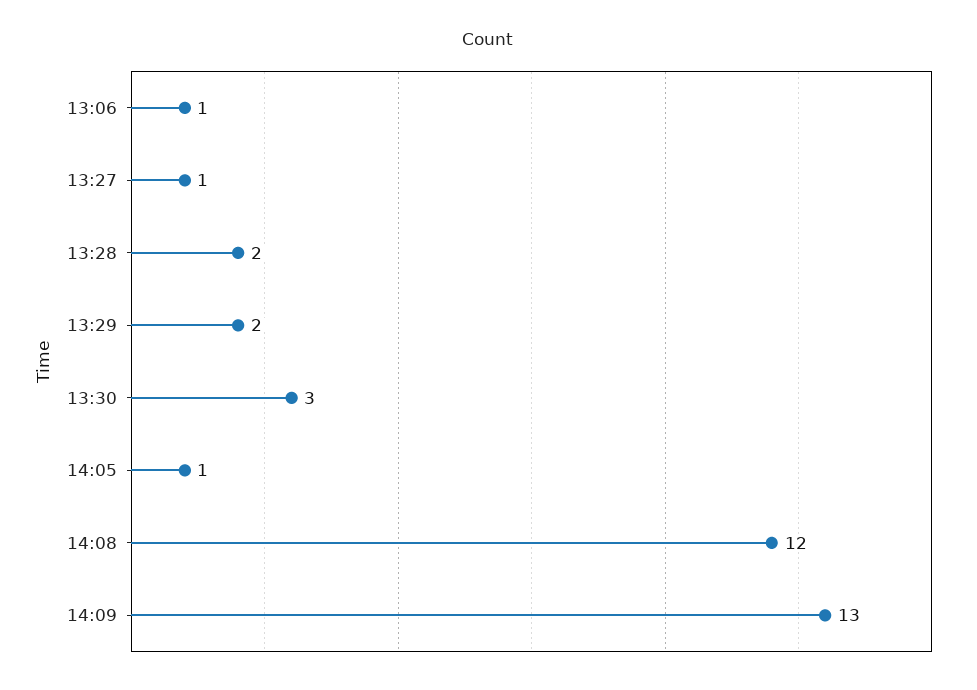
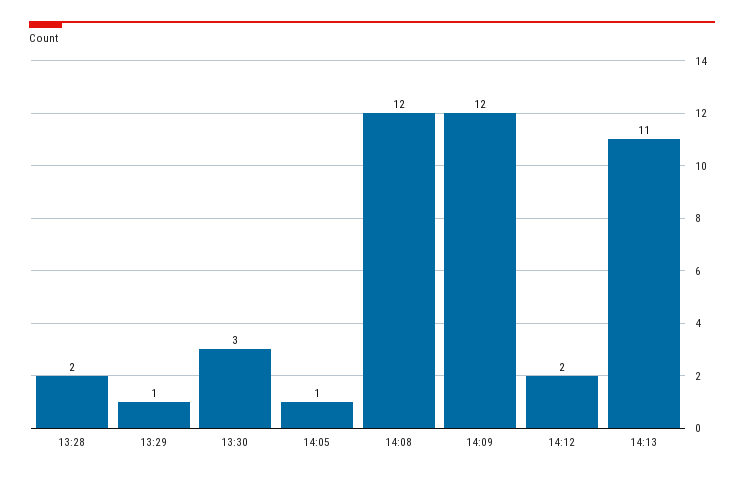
13:06: 1 -> none
13:27: 1 -> none
13:29: 2 -> 1
14:09: 13 -> 12
14:12: none -> 2
14:13: none -> 11

